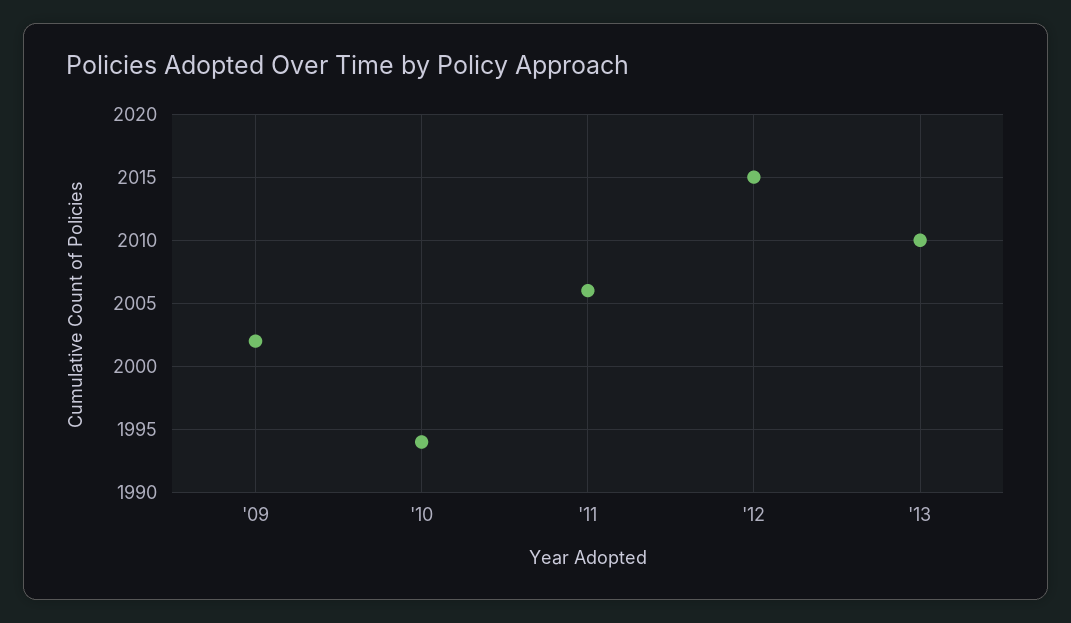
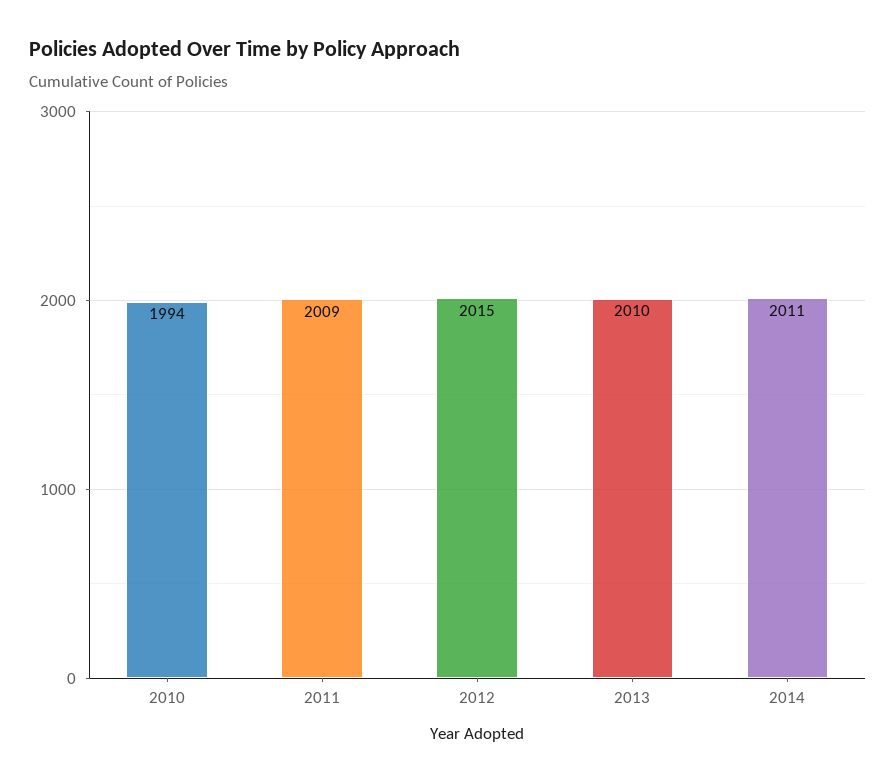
'09: 2002 -> none
'11: 2006 -> 2009
2014: none -> 2011

